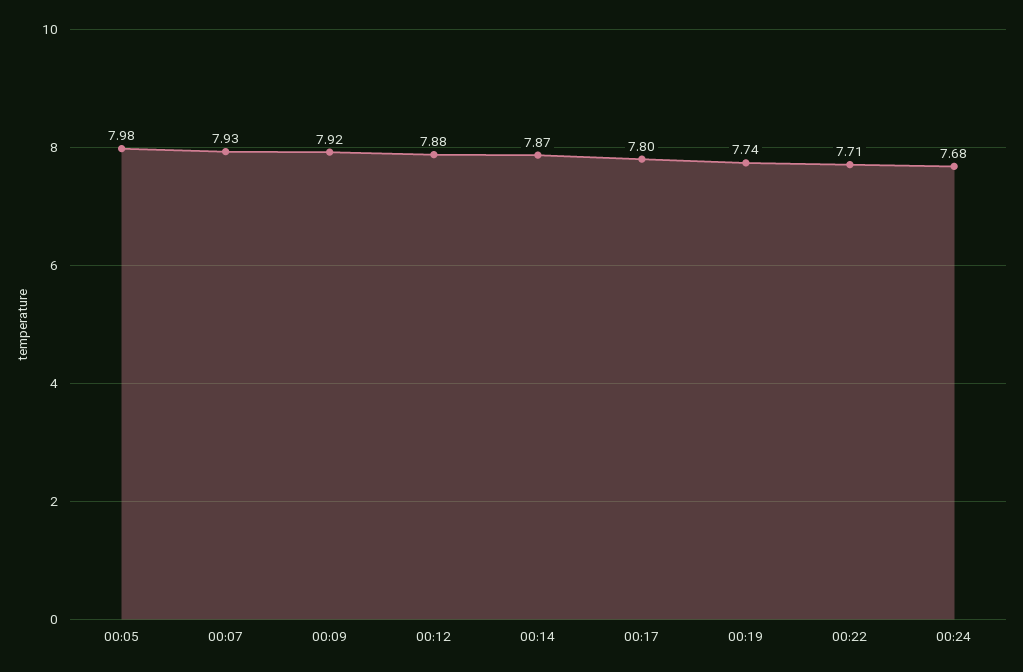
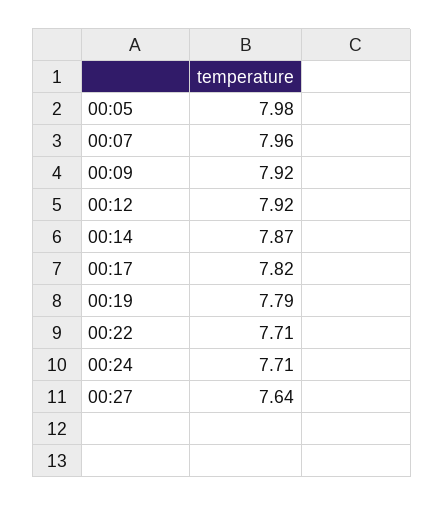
00:07: 7.93 -> 7.96
00:12: 7.88 -> 7.92
00:17: 7.8 -> 7.82
00:19: 7.74 -> 7.79
00:24: 7.68 -> 7.71
00:27: none -> 7.64

